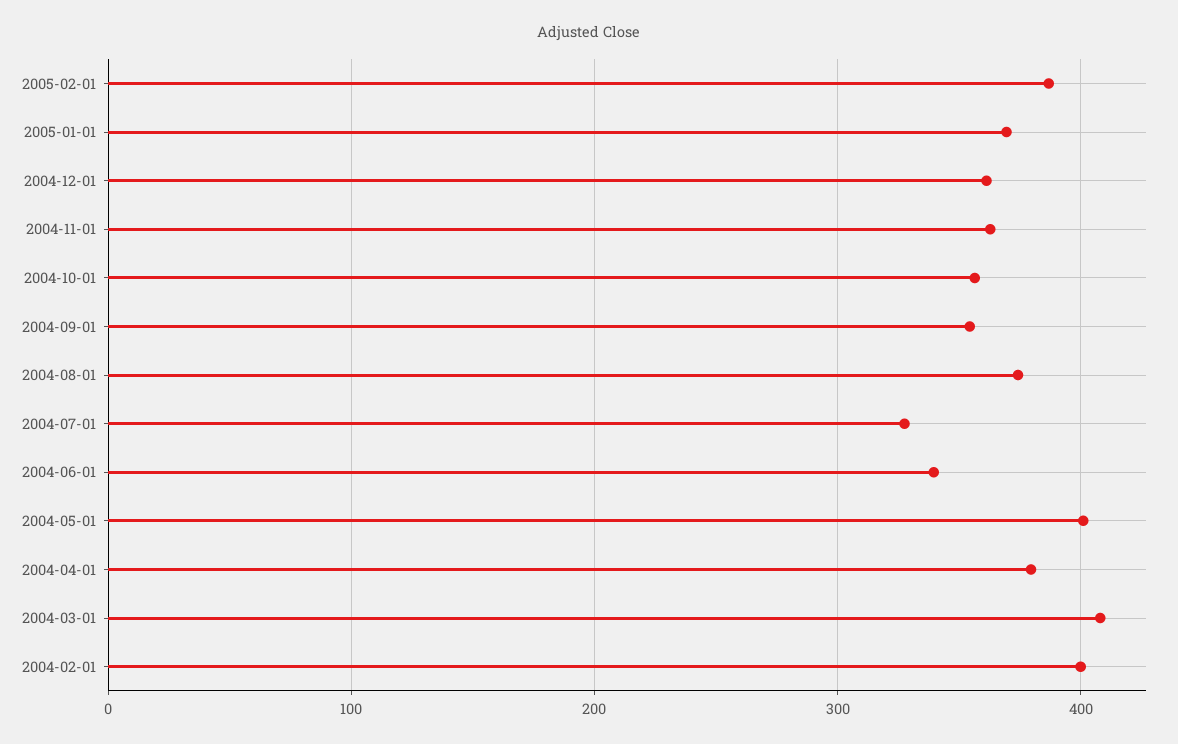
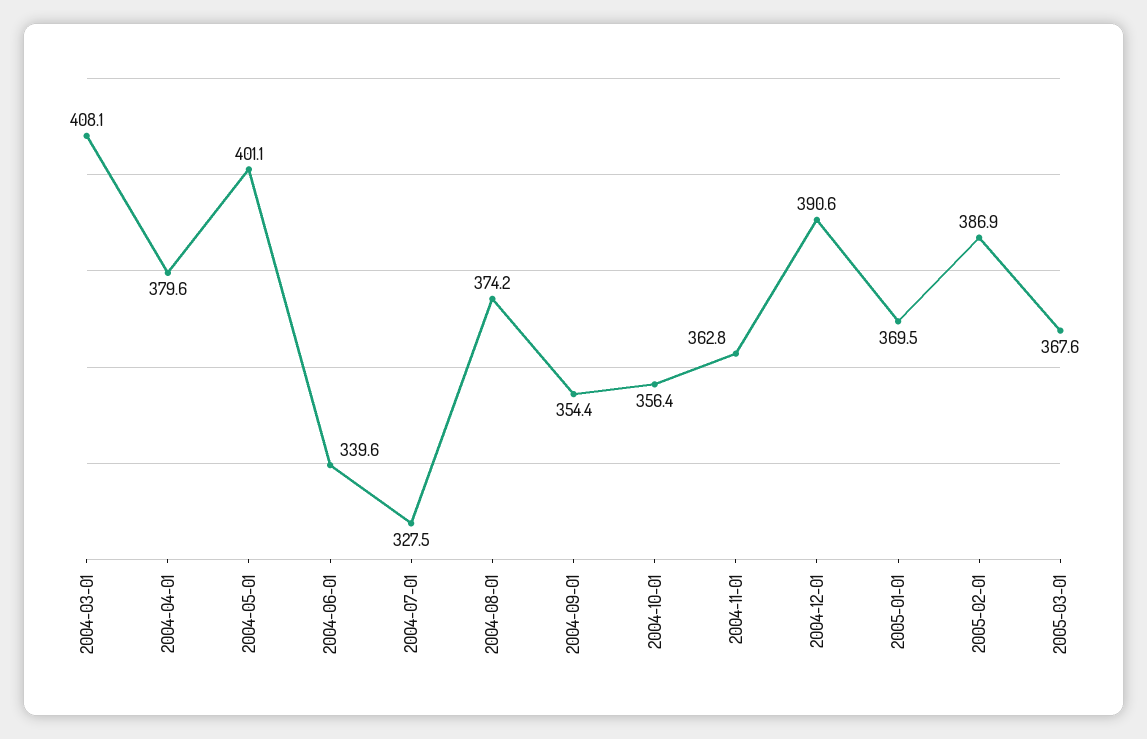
2004-12-01: 360 -> 390.6
2004-02-01: 400 -> none
2005-03-01: none -> 367.6

